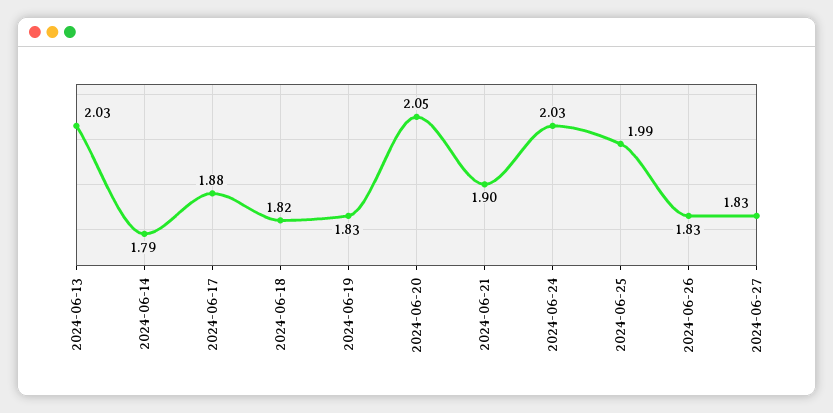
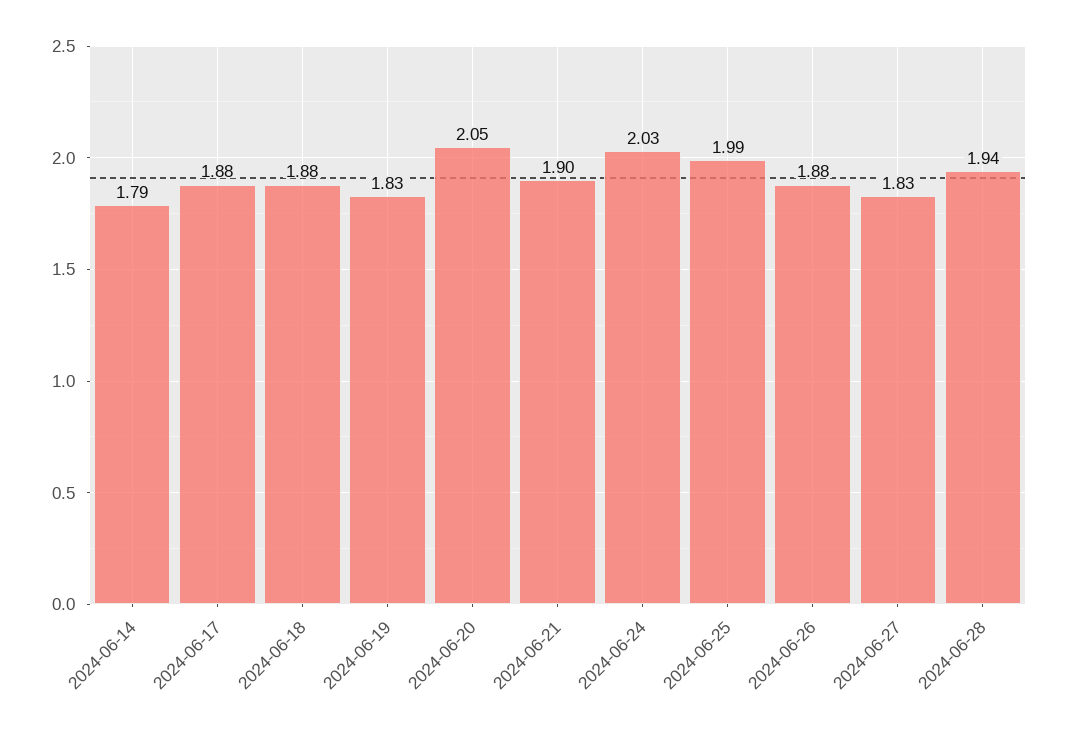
2024-06-13: 2.03 -> none
2024-06-18: 1.82 -> 1.88
2024-06-26: 1.83 -> 1.88
2024-06-28: none -> 1.94

